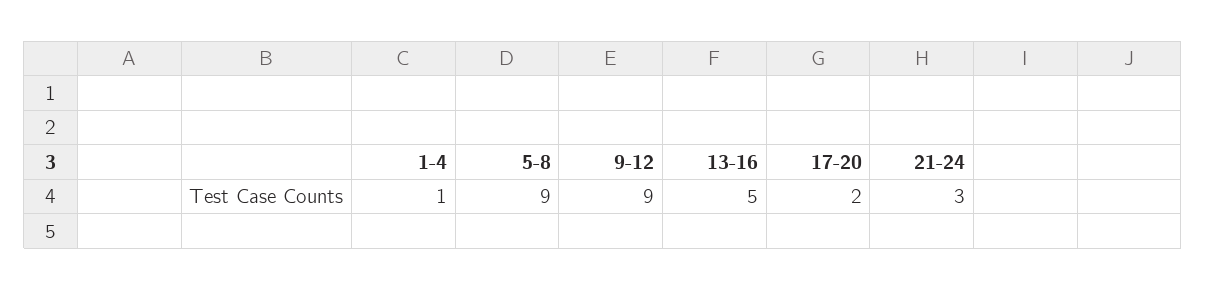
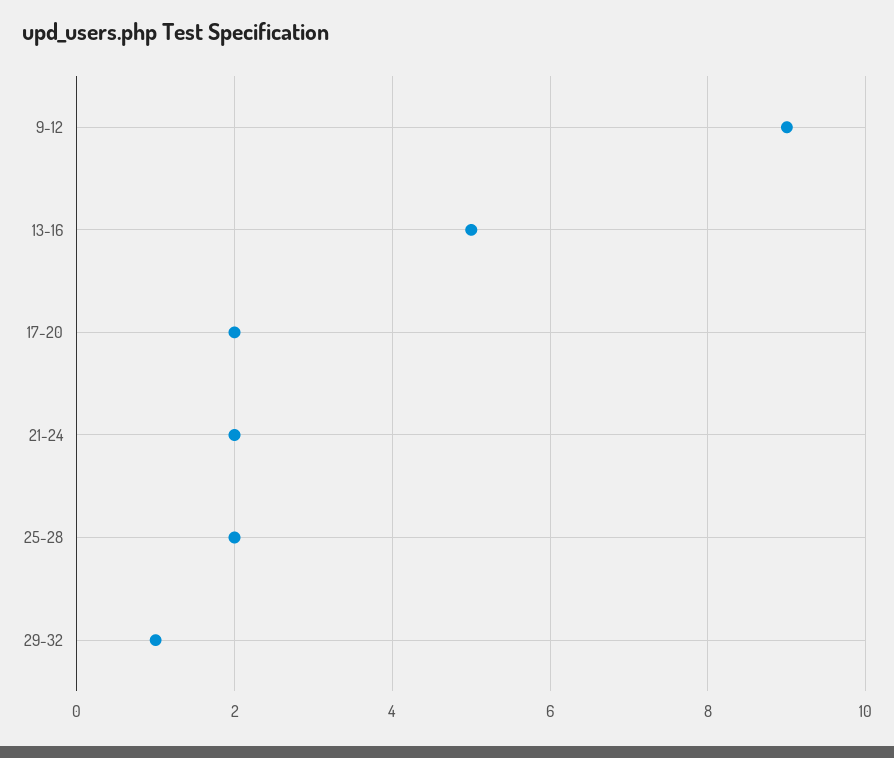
1-4: 1 -> none
5-8: 9 -> none
21-24: 3 -> 2
25-28: none -> 2
29-32: none -> 1

